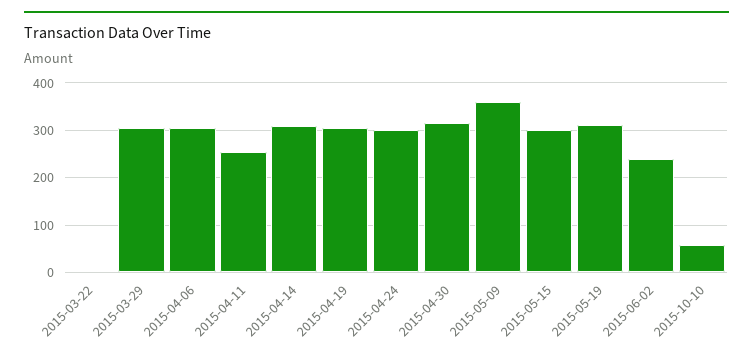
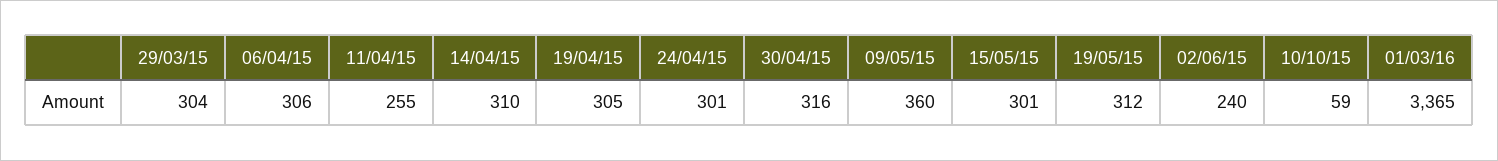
2015-03-22: 0 -> none
01/03/16: none -> 3365

